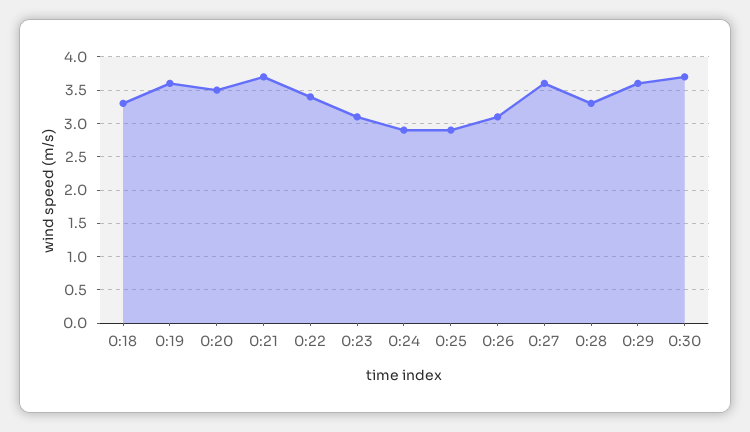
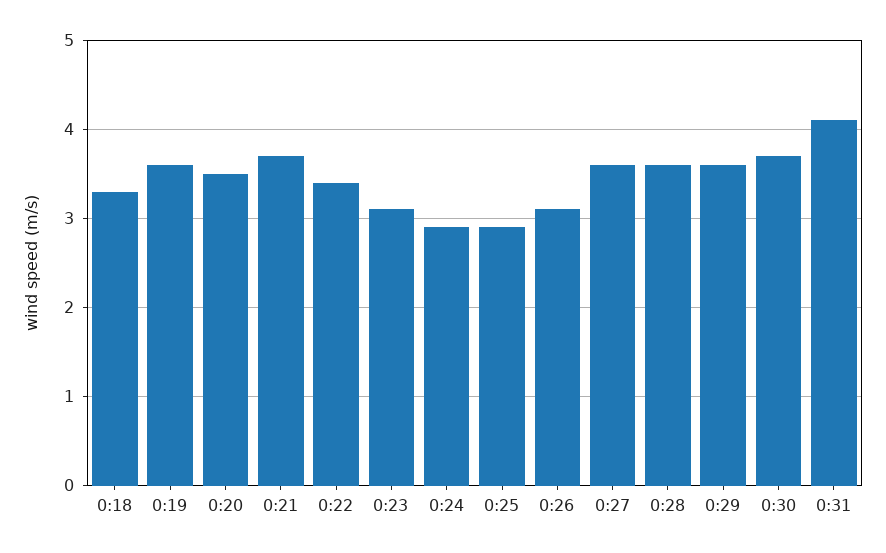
0:28: 3.3 -> 3.6
0:31: none -> 4.1

